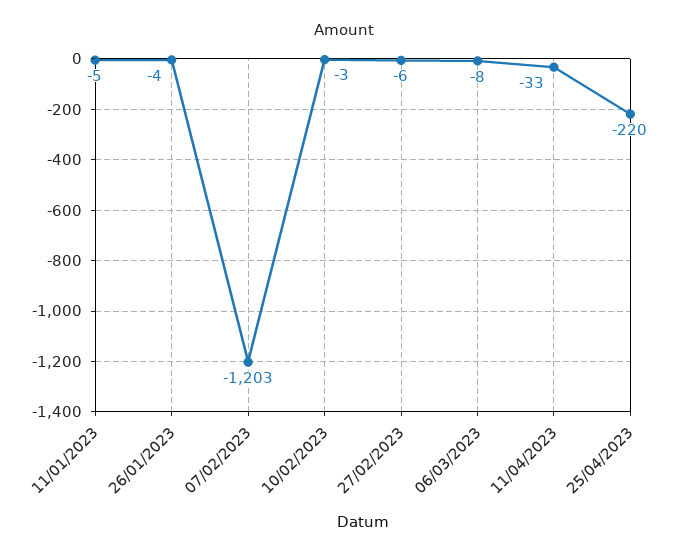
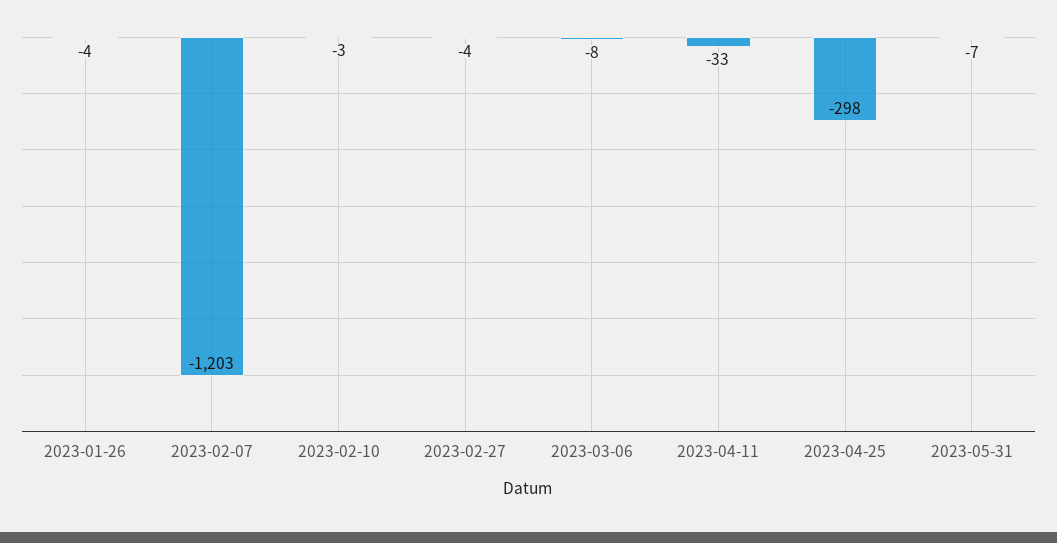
11/01/2023: -5 -> none
27/02/2023: -6 -> -4
25/04/2023: -220 -> -298
2023-05-31: none -> -7

